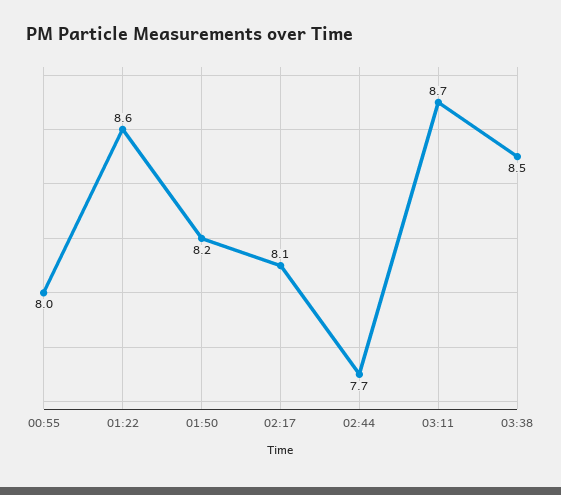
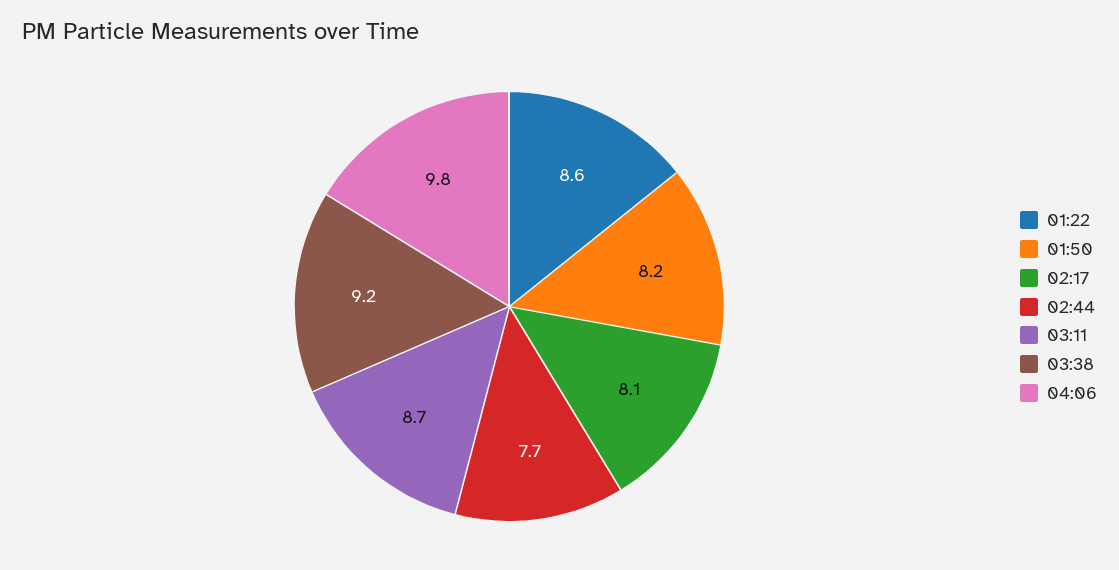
00:55: 8 -> none
03:38: 8.5 -> 9.2
04:06: none -> 9.8

